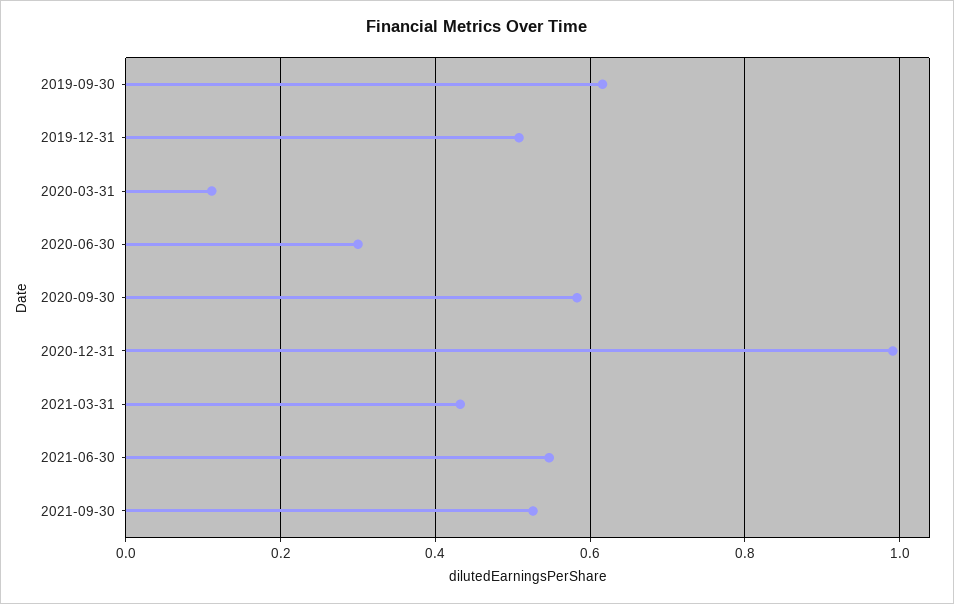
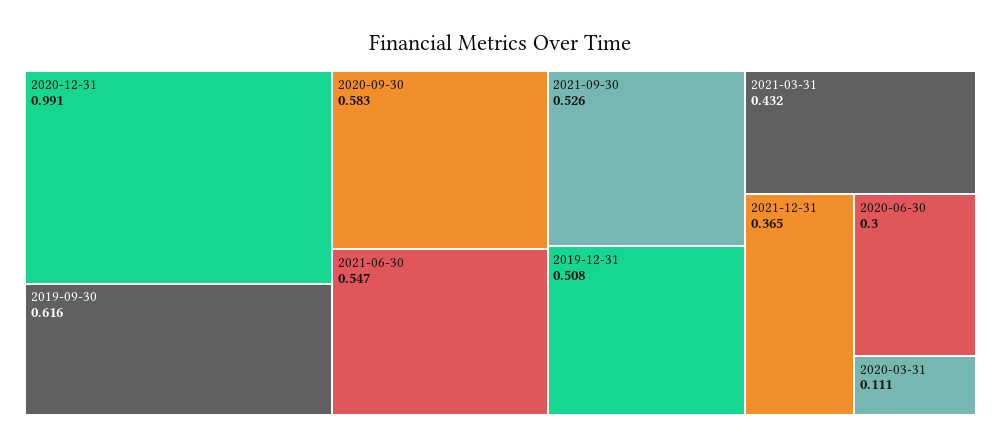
2021-12-31: none -> 0.365

